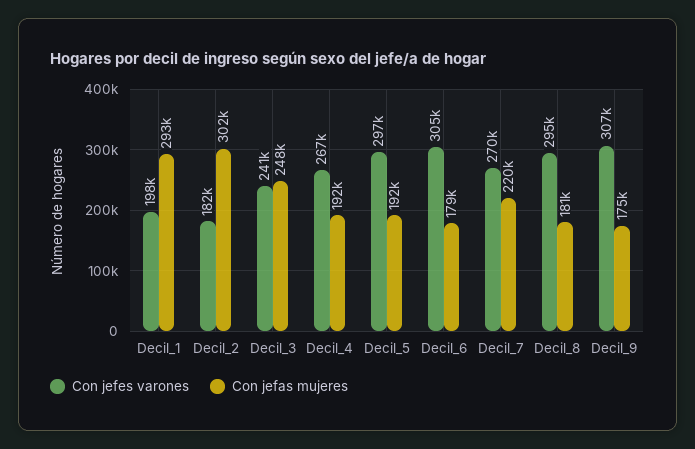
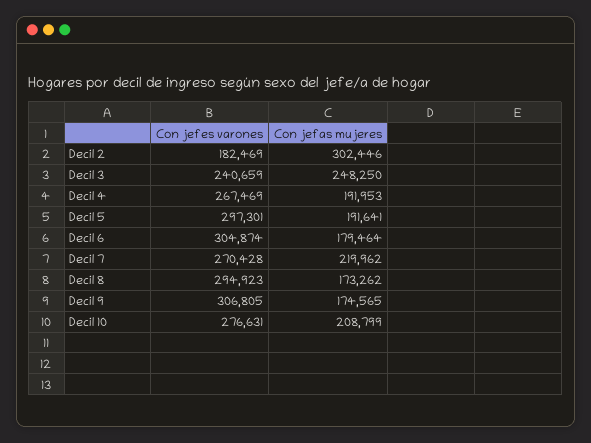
Con jefes varones, Decil_1: 198000 -> none
Con jefas mujeres, Decil_1: 293000 -> none
Con jefas mujeres, Decil_8: 181000 -> 173262
Con jefes varones, Decil 10: none -> 276631
Con jefas mujeres, Decil 10: none -> 208799

